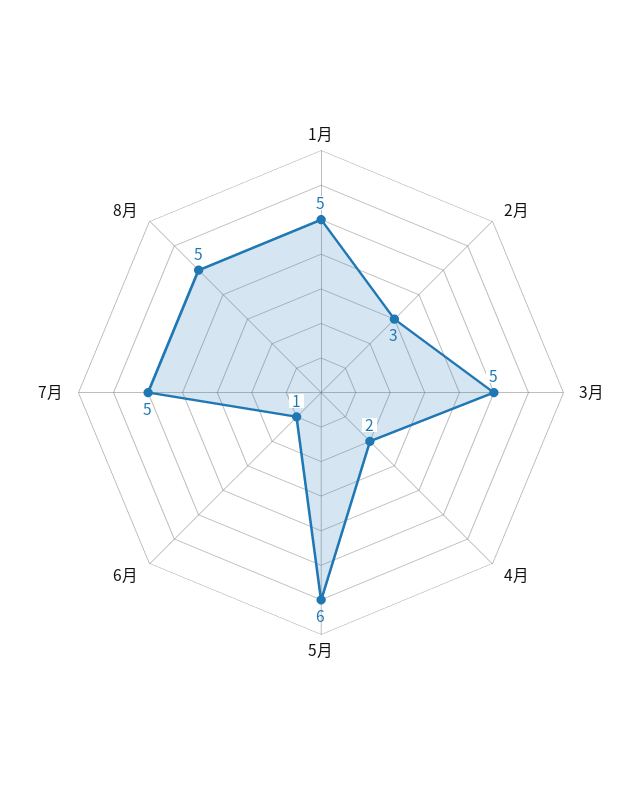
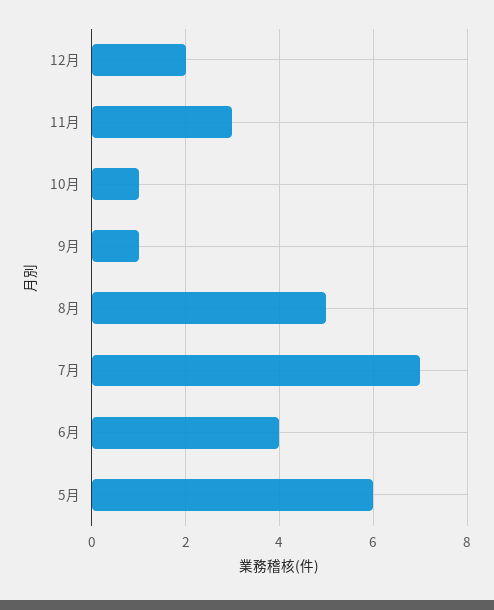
1月: 5 -> none
2月: 3 -> none
3月: 5 -> none
4月: 2 -> none
6月: 1 -> 4
7月: 5 -> 7
12月: none -> 2
11月: none -> 3
10月: none -> 1
9月: none -> 1

